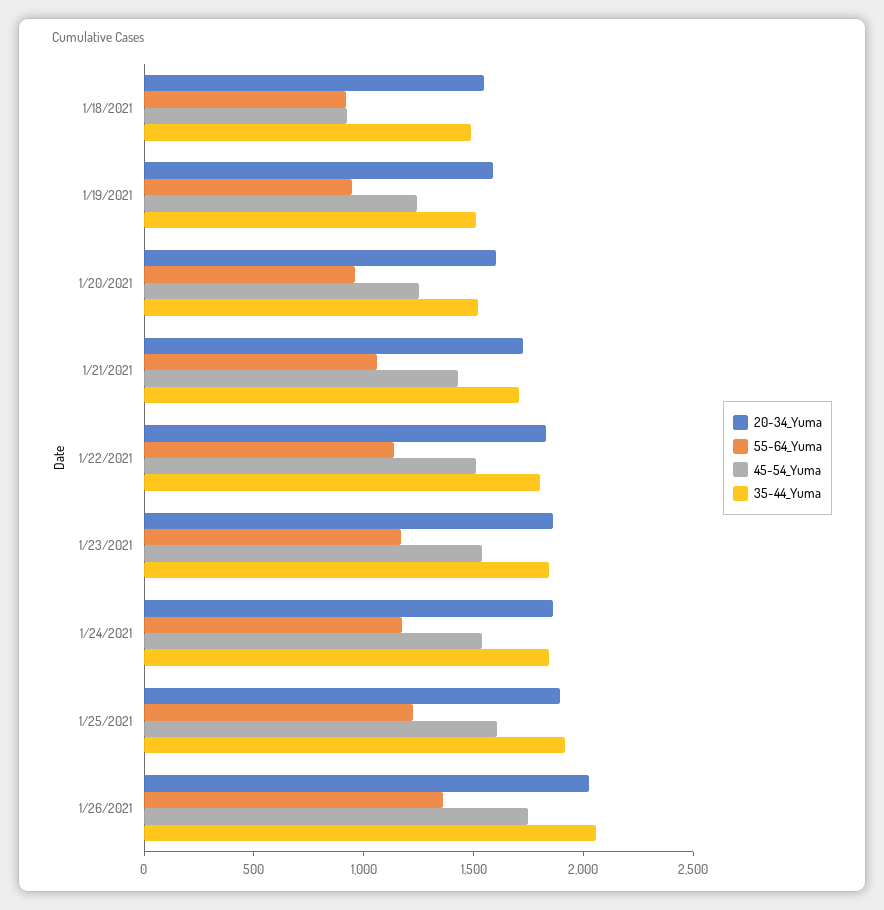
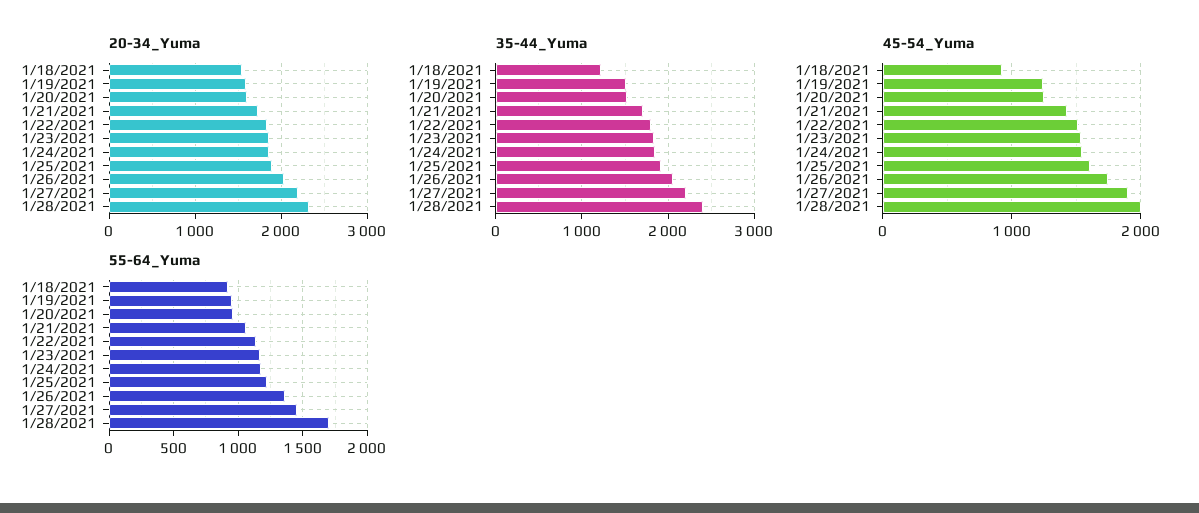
35-44_Yuma, 1/18/2021: 1500 -> 1200
20-34_Yuma, 1/27/2021: none -> 2200
20-34_Yuma, 1/28/2021: none -> 2300
35-44_Yuma, 1/27/2021: none -> 2200
35-44_Yuma, 1/28/2021: none -> 2400
45-54_Yuma, 1/27/2021: none -> 1900
45-54_Yuma, 1/28/2021: none -> 2000
55-64_Yuma, 1/27/2021: none -> 1450
55-64_Yuma, 1/28/2021: none -> 1700

